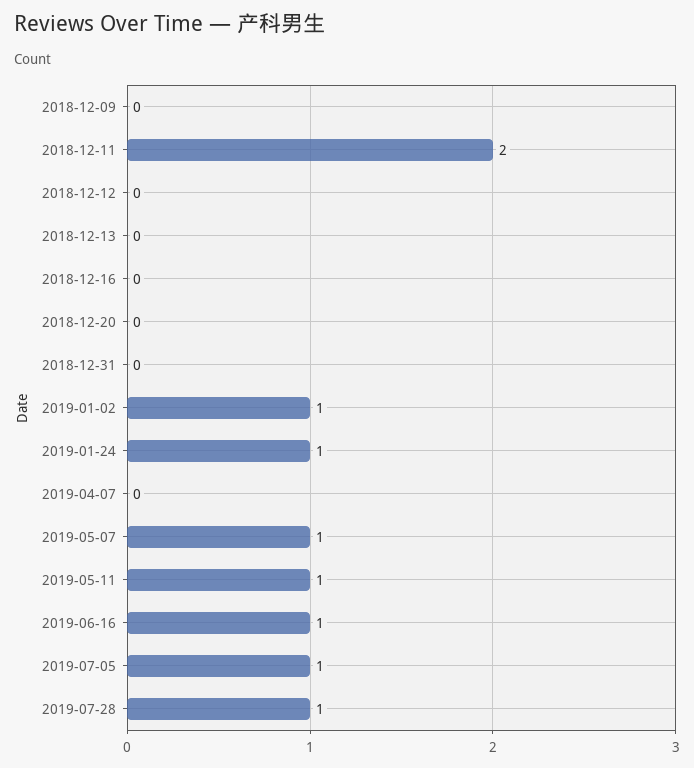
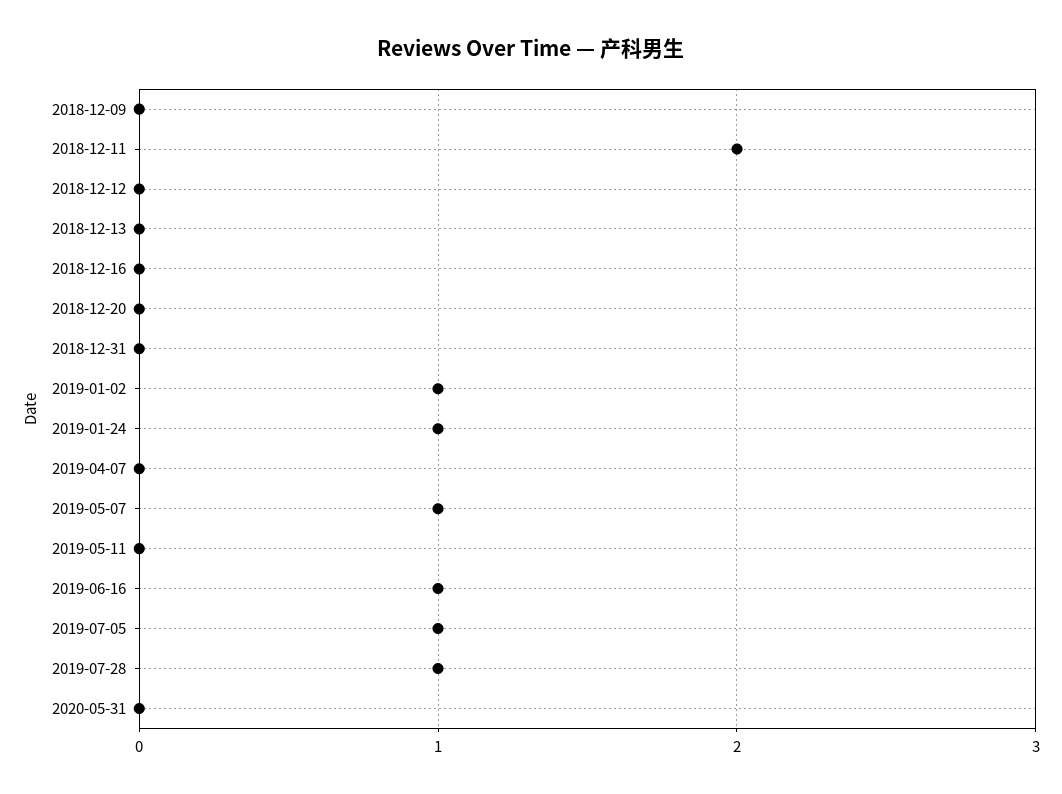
2019-05-11: 1 -> 0
2020-05-31: none -> 0

